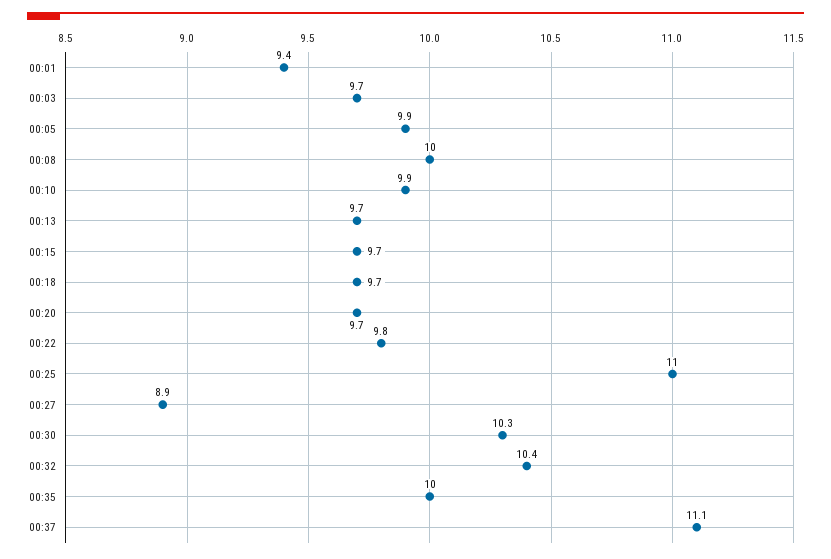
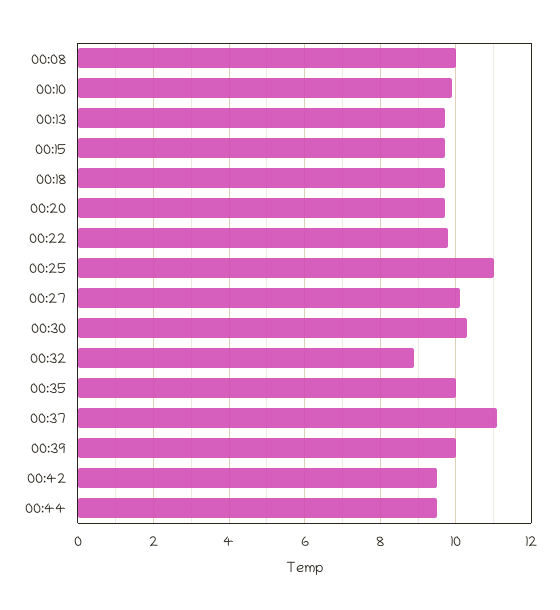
00:01: 9.4 -> none
00:03: 9.7 -> none
00:05: 9.9 -> none
00:27: 8.9 -> 10
00:32: 10.4 -> 9
00:39: none -> 10
00:42: none -> 9.5
00:44: none -> 9.5

